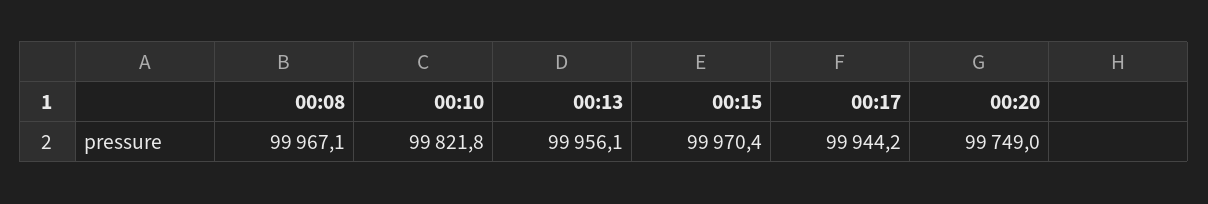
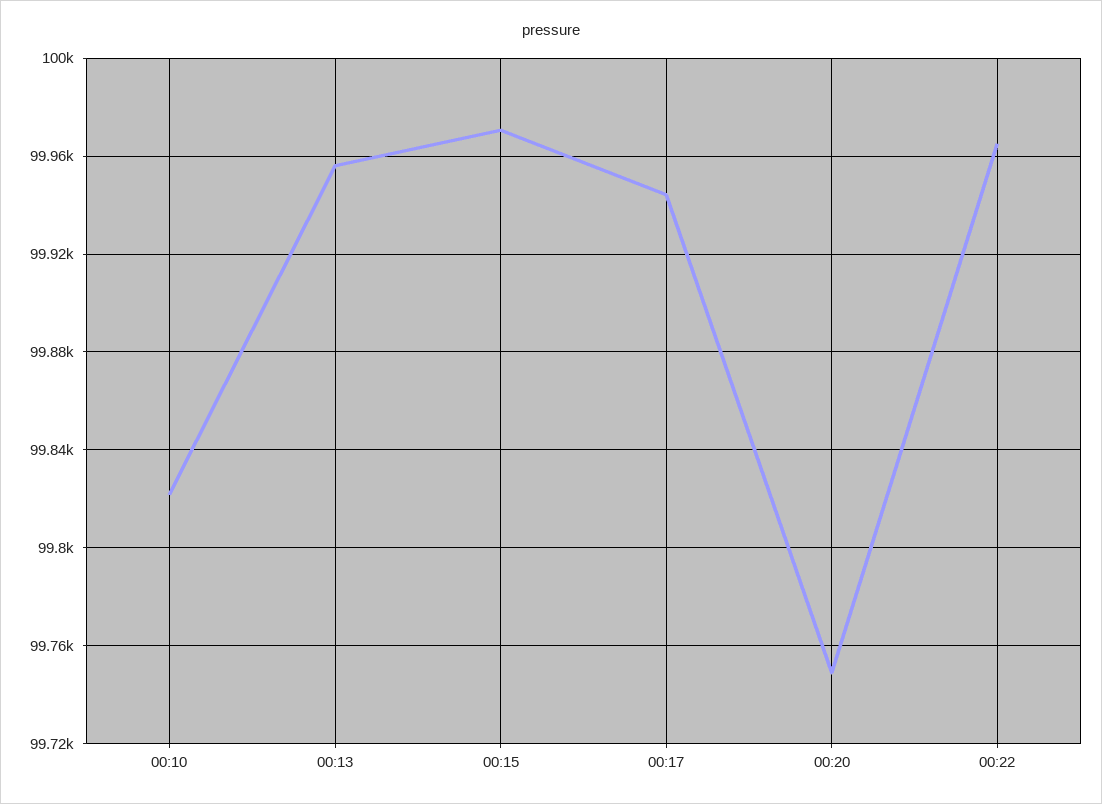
00:08: 99967.1 -> none
00:22: none -> 99965

